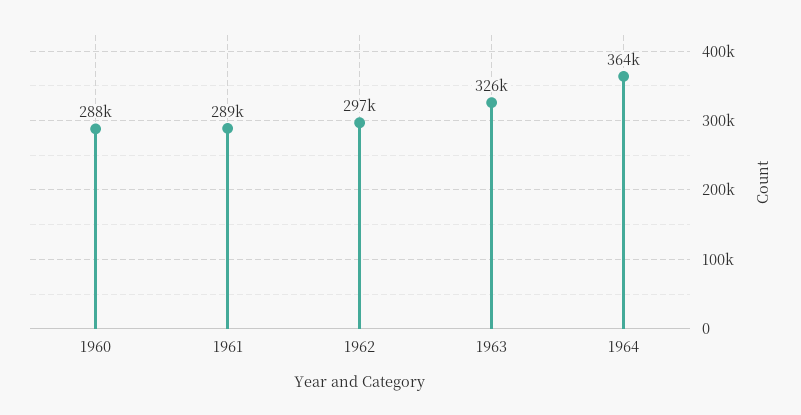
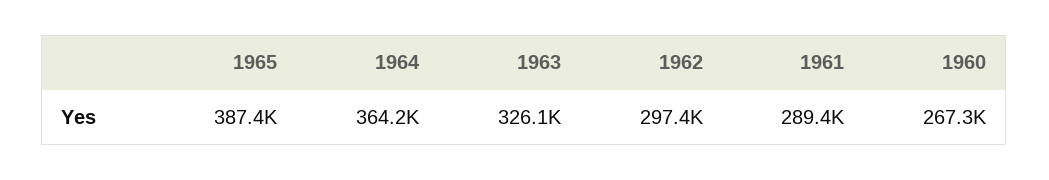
1960: 288000 -> 267300
1965: none -> 387400

